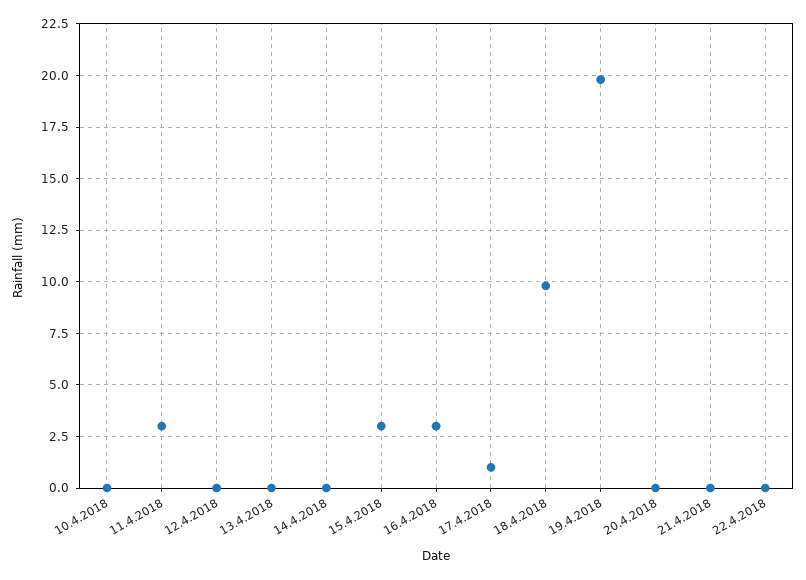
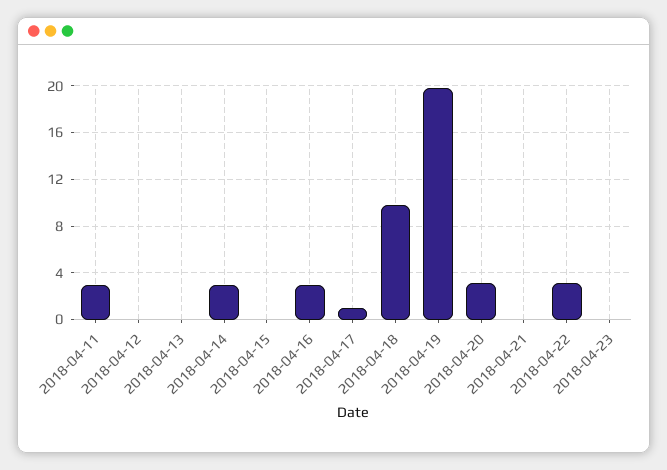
10.4.2018: 0 -> none
14.4.2018: 0 -> 3
15.4.2018: 3 -> 0
20.4.2018: 0 -> 3
22.4.2018: 0 -> 3
2018-04-23: none -> 0

